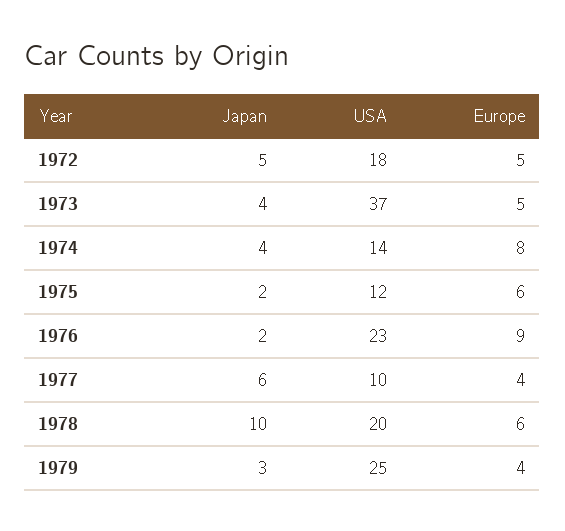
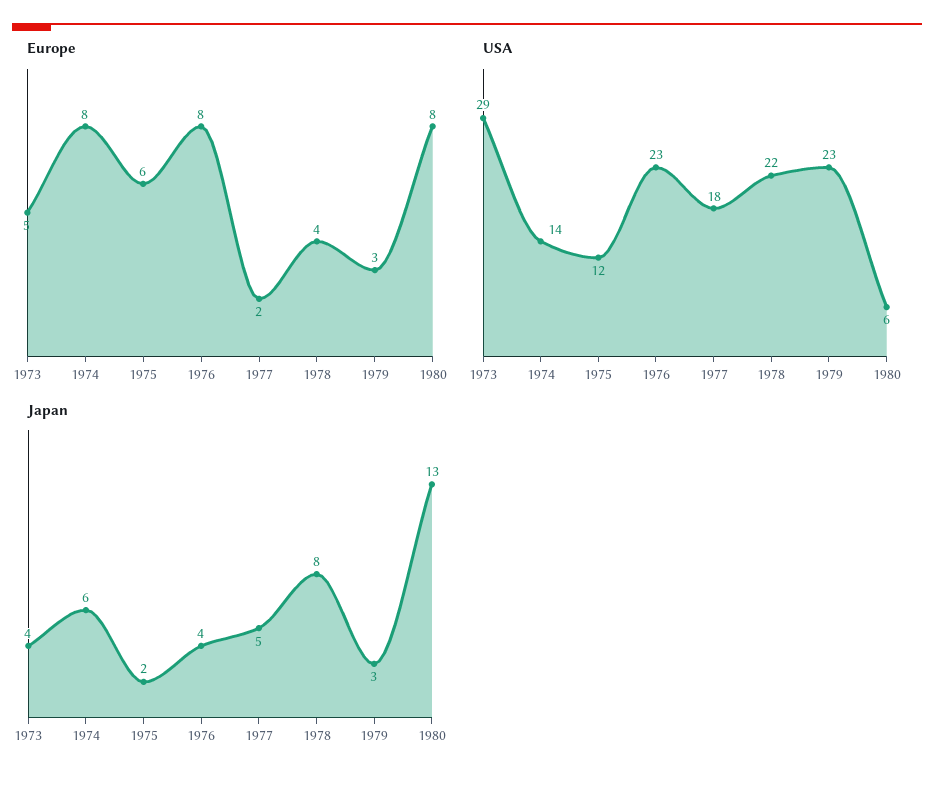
Japan, 1972: 5 -> none
USA, 1972: 18 -> none
Europe, 1972: 5 -> none
USA, 1973: 37 -> 29
Japan, 1974: 4 -> 6
Japan, 1976: 2 -> 4
Europe, 1976: 9 -> 8
Japan, 1977: 6 -> 5
USA, 1977: 10 -> 18
Europe, 1977: 4 -> 2
Japan, 1978: 10 -> 8
USA, 1978: 20 -> 22
Europe, 1978: 6 -> 4
USA, 1979: 25 -> 23
Europe, 1979: 4 -> 3
Europe, 1980: none -> 8
USA, 1980: none -> 6
Japan, 1980: none -> 13

